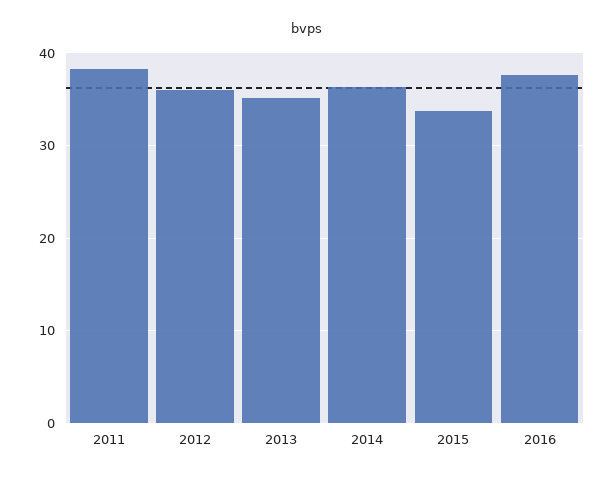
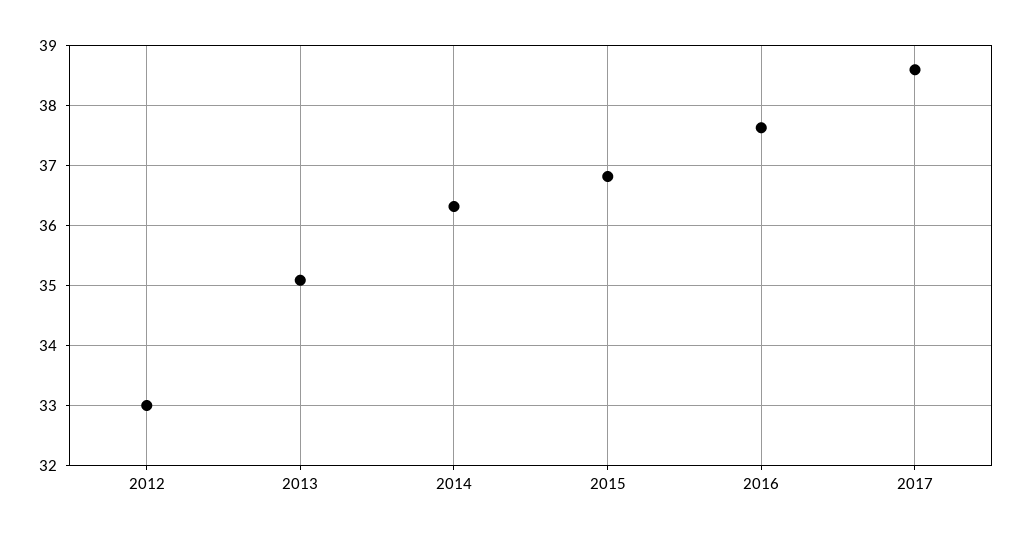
2011: 38 -> none
2012: 36 -> 33
2015: 34 -> 36.8
2017: none -> 38.6

